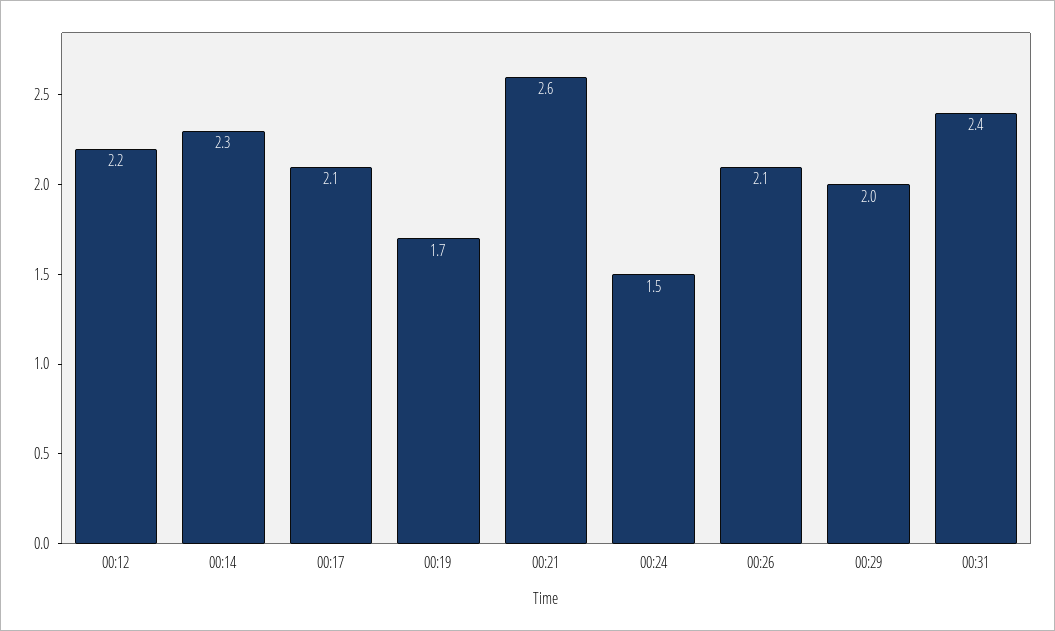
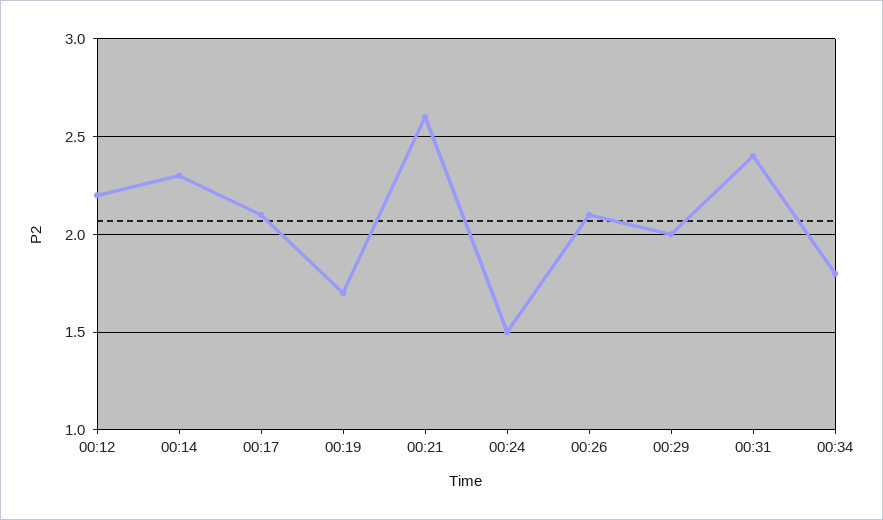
00:34: none -> 1.8

